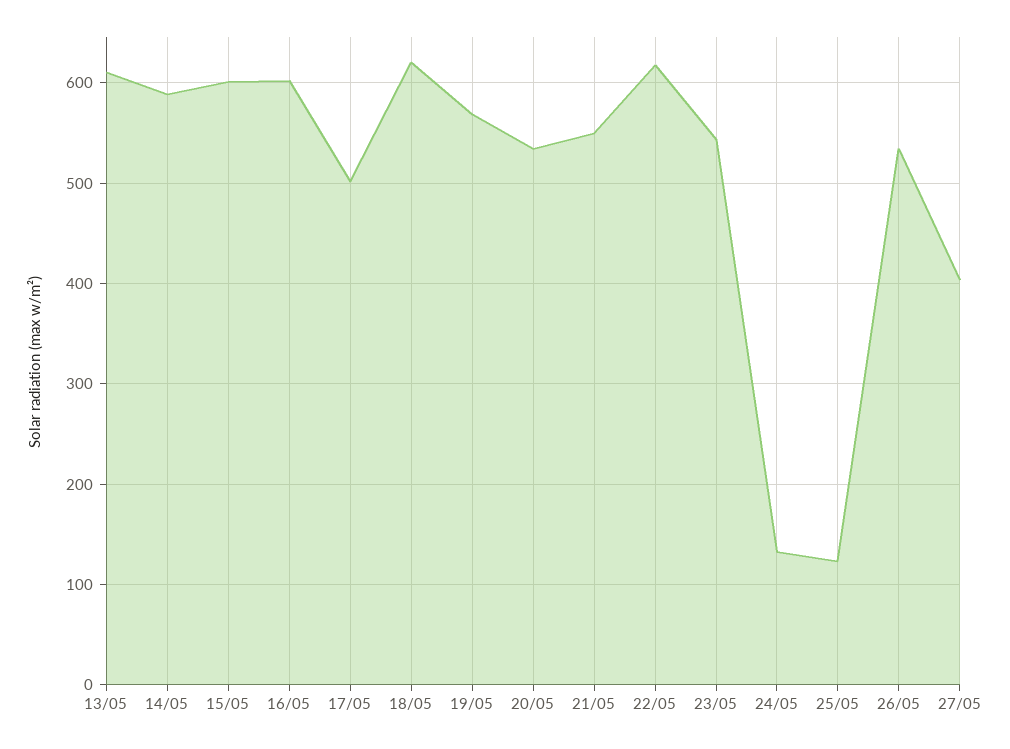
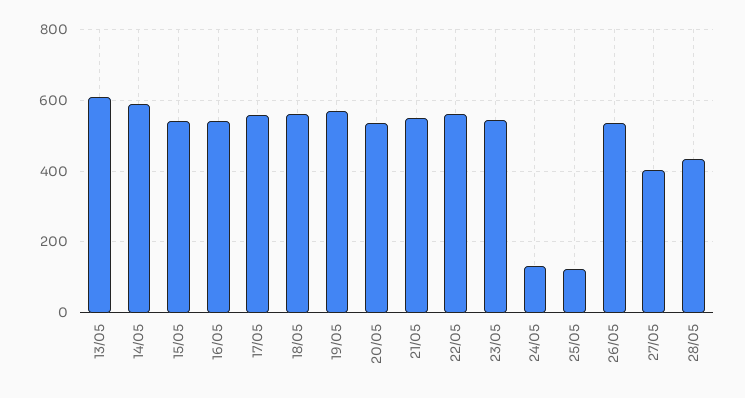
15/05: 600 -> 540
16/05: 600 -> 540
17/05: 500 -> 560
18/05: 620 -> 560
22/05: 620 -> 560
28/05: none -> 440

